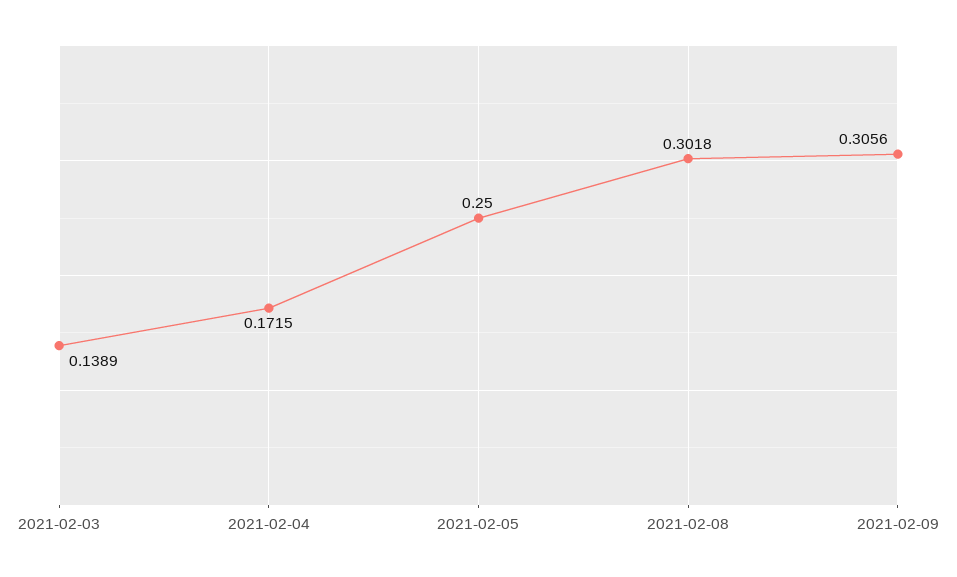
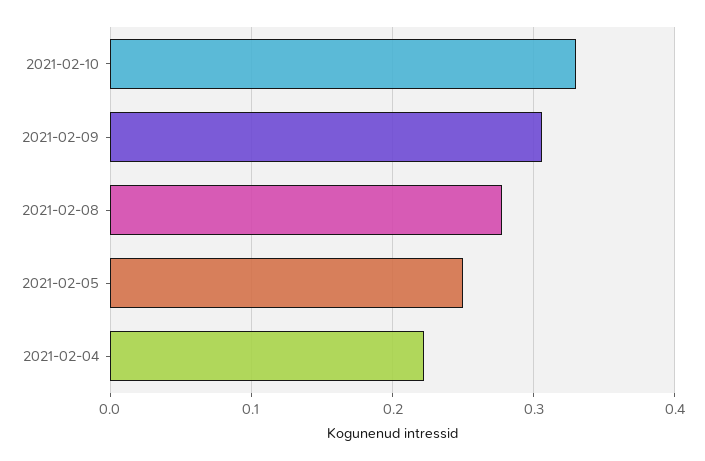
2021-02-03: 0.1389 -> none
2021-02-04: 0.1715 -> 0.22
2021-02-08: 0.3018 -> 0.28
2021-02-10: none -> 0.33

